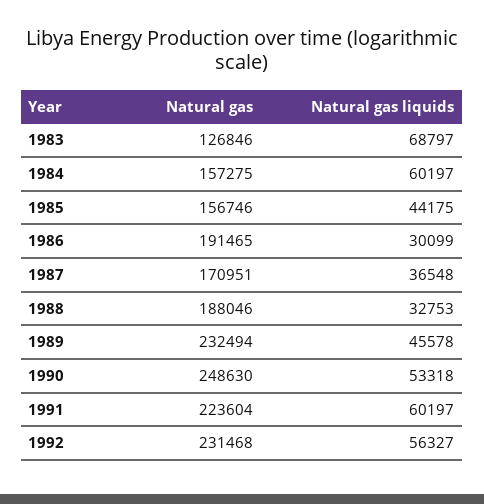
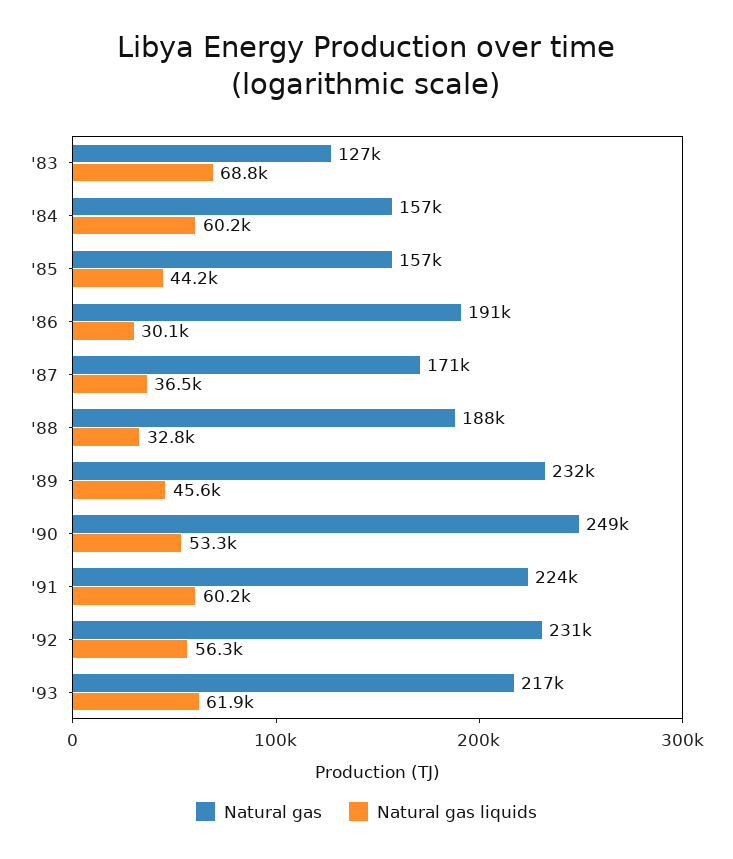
Natural gas, '93: none -> 217000
Natural gas liquids, '93: none -> 61900

